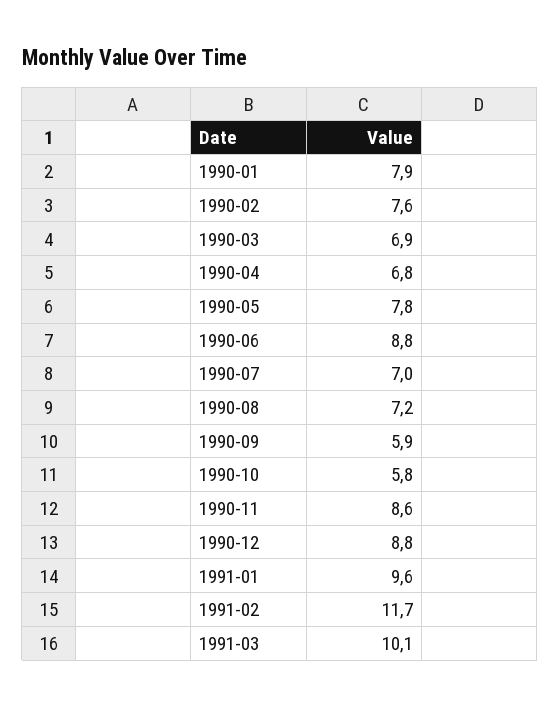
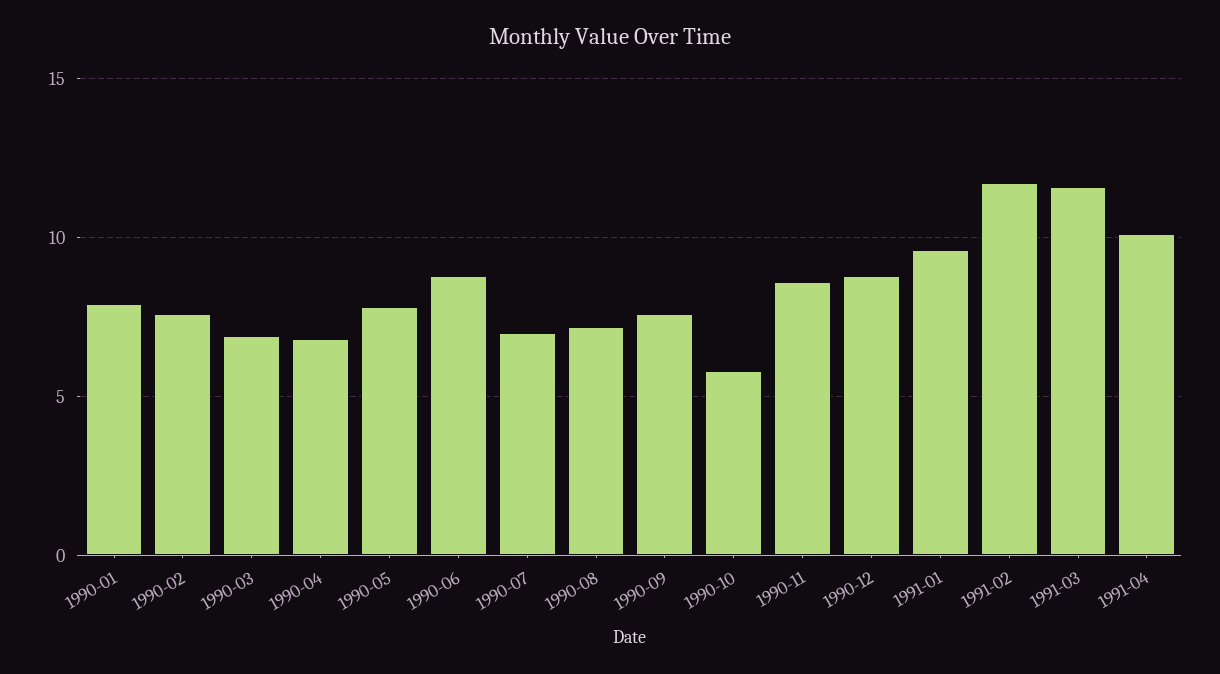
1990-09: 5.9 -> 7.5
1991-03: 10.1 -> 11.5
1991-04: none -> 10

